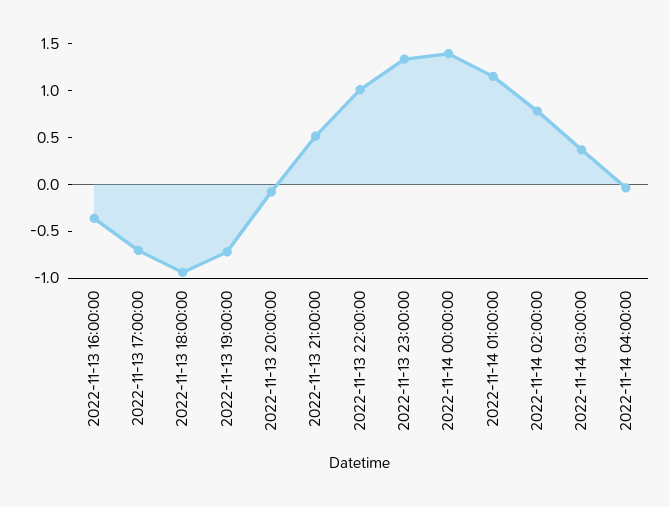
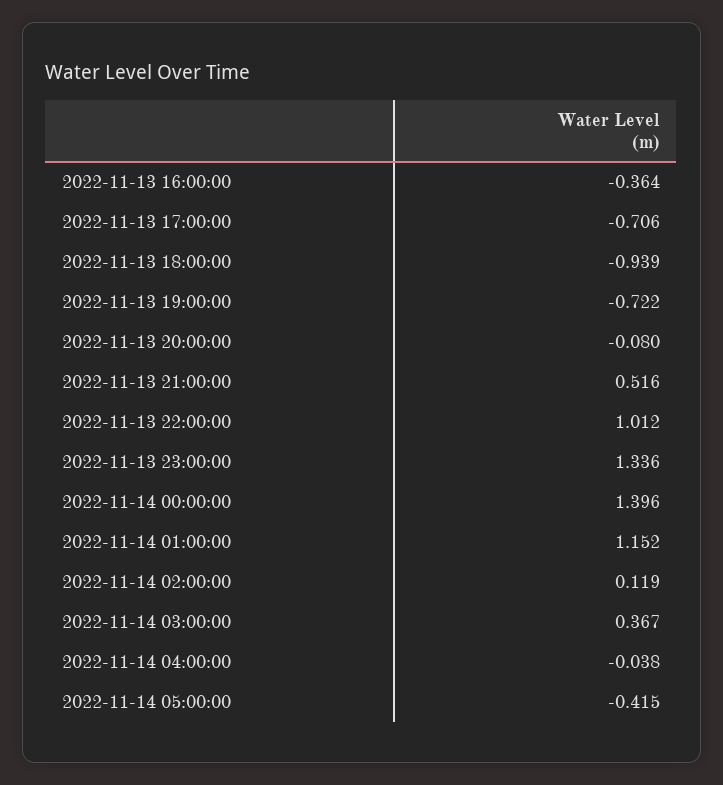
2022-11-14 02:00:00: 0.8 -> 0.119
2022-11-14 05:00:00: none -> -0.415

